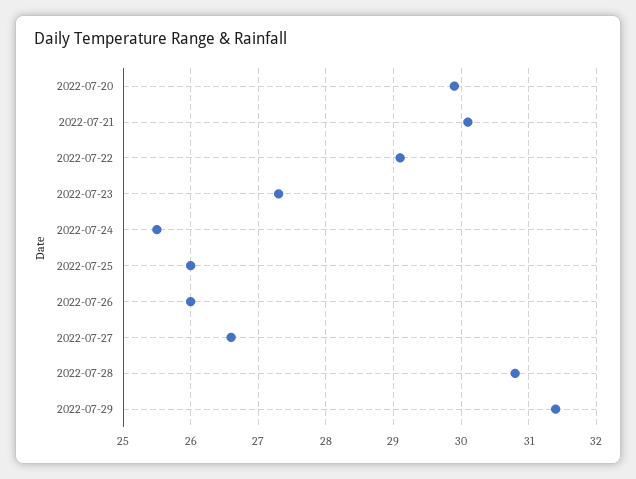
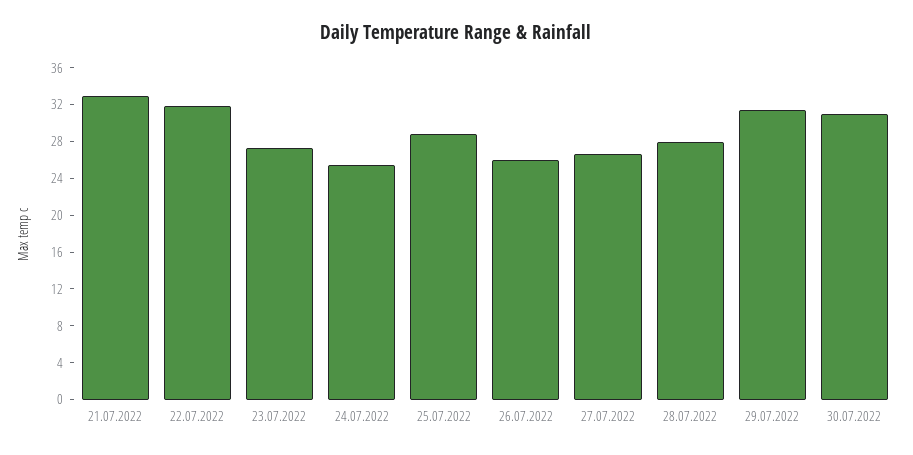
2022-07-20: 29.9 -> none
2022-07-21: 30.1 -> 33
2022-07-22: 29.1 -> 32
2022-07-25: 26 -> 29
2022-07-28: 30.8 -> 28
30.07.2022: none -> 31

